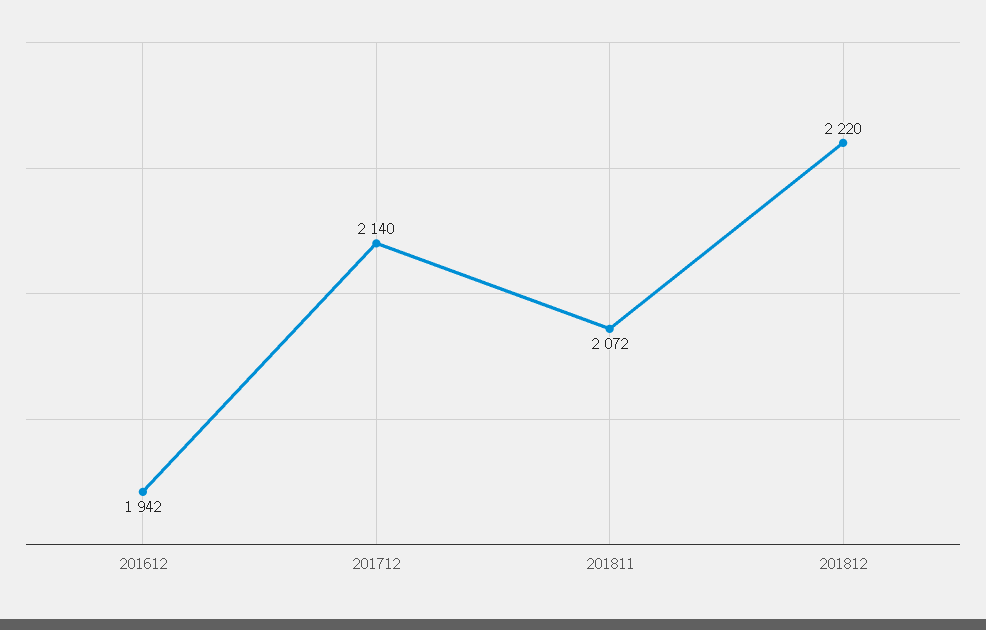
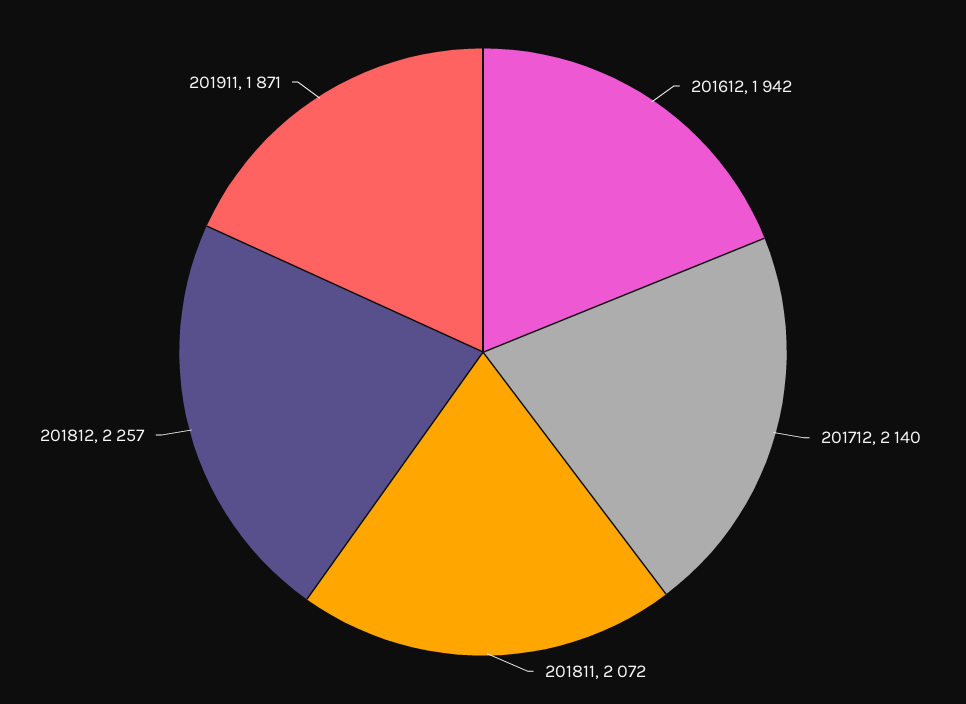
201812: 2220 -> 2257
201911: none -> 1871

